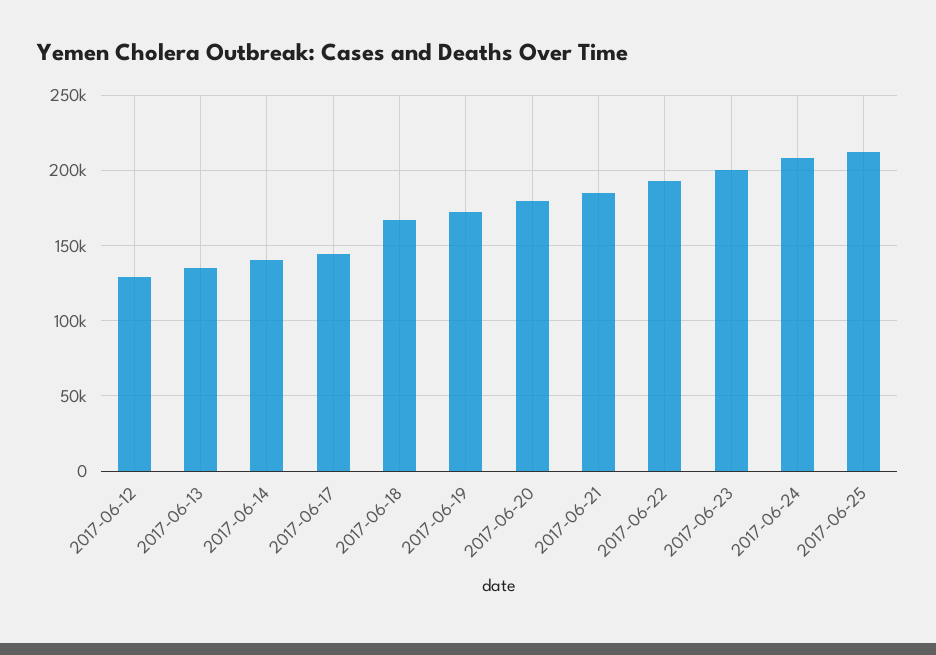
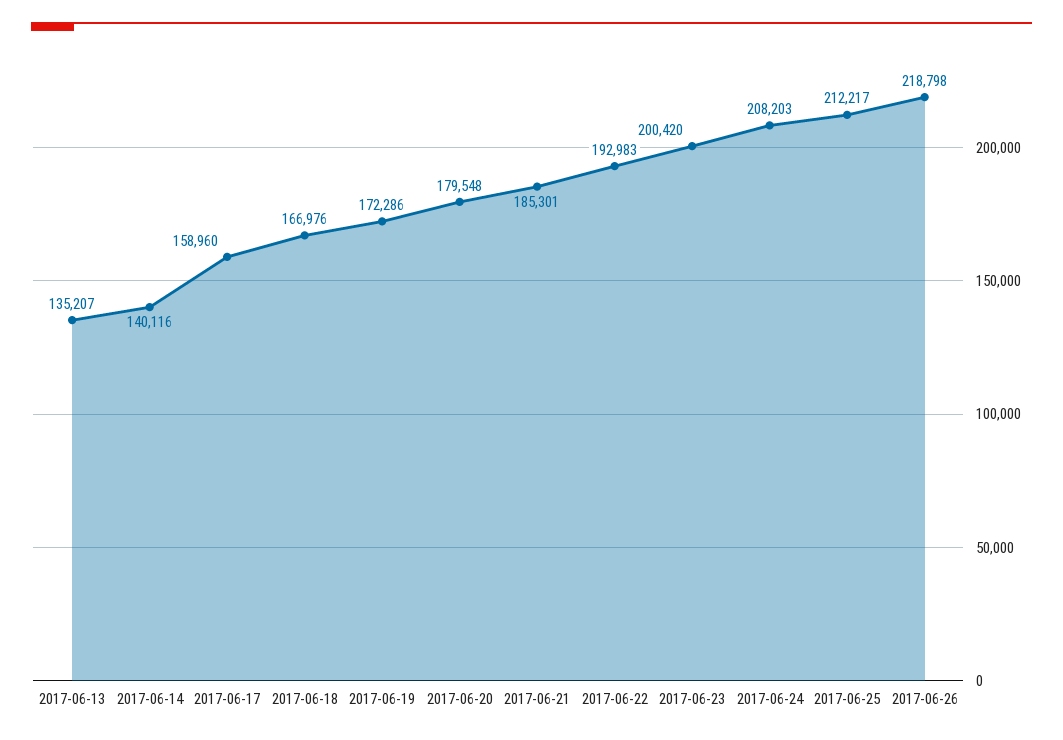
2017-06-12: 130000 -> none
2017-06-17: 145000 -> 158960
2017-06-26: none -> 218798

